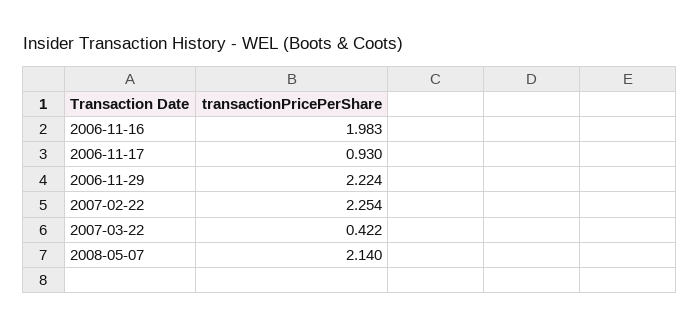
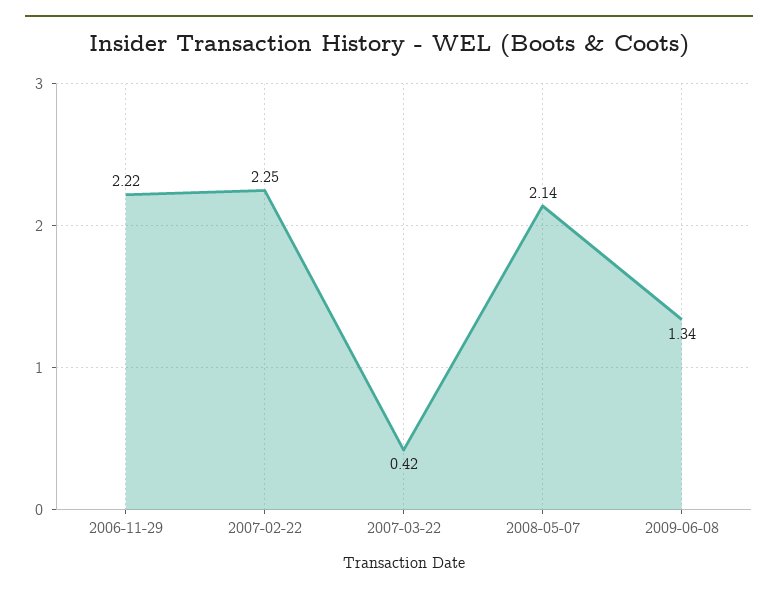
2006-11-16: 1.983 -> none
2006-11-17: 0.93 -> none
2009-06-08: none -> 1.34

